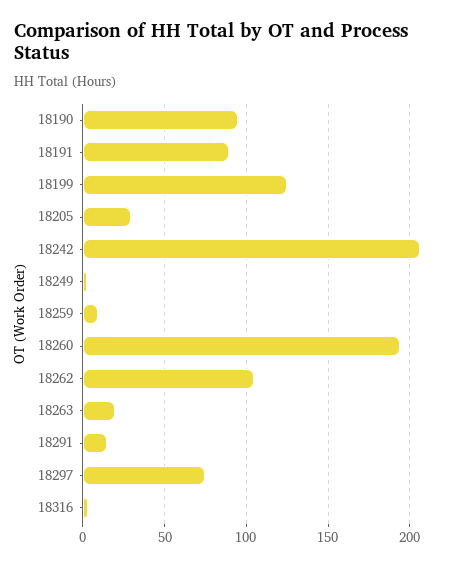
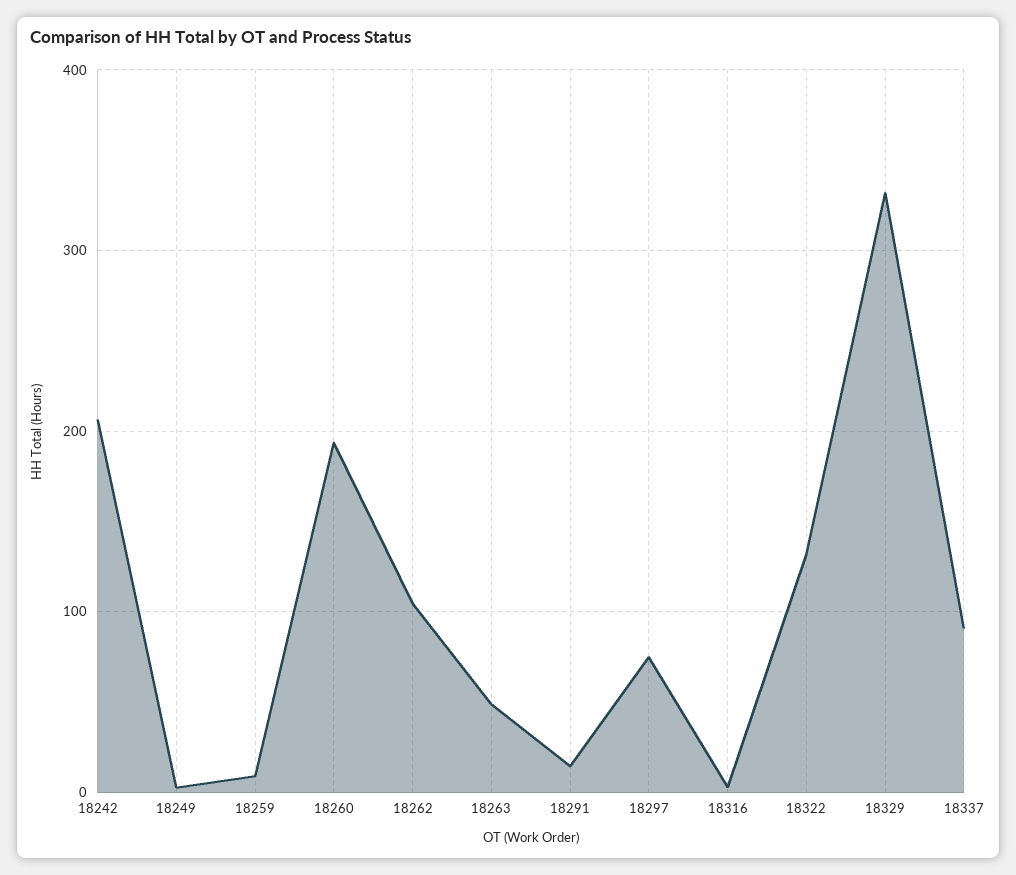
18190: 95 -> none
18191: 90 -> none
18199: 125 -> none
18205: 30 -> none
18263: 20 -> 50
18322: none -> 130
18329: none -> 330
18337: none -> 90

